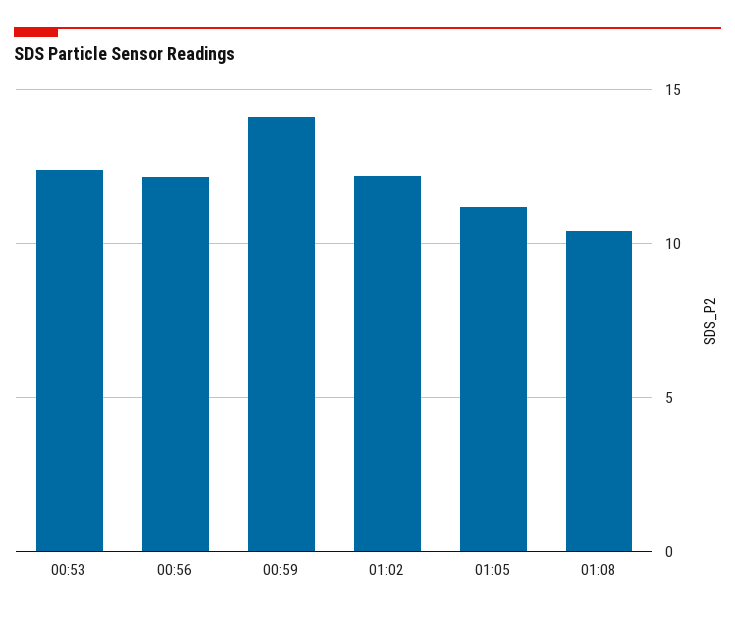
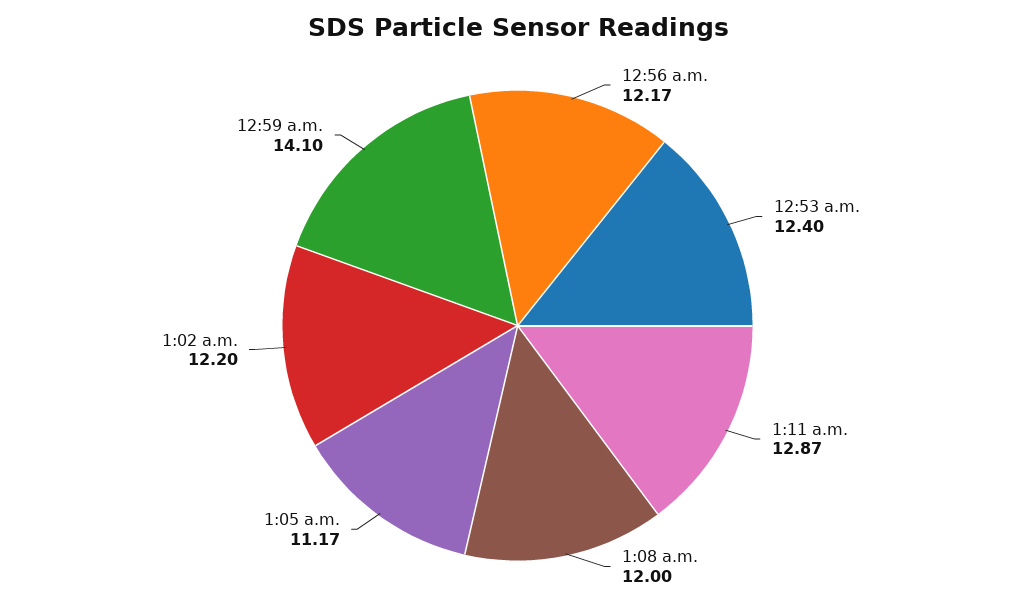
01:08: 10.5 -> 12
1:11 a.m.: none -> 12.87

